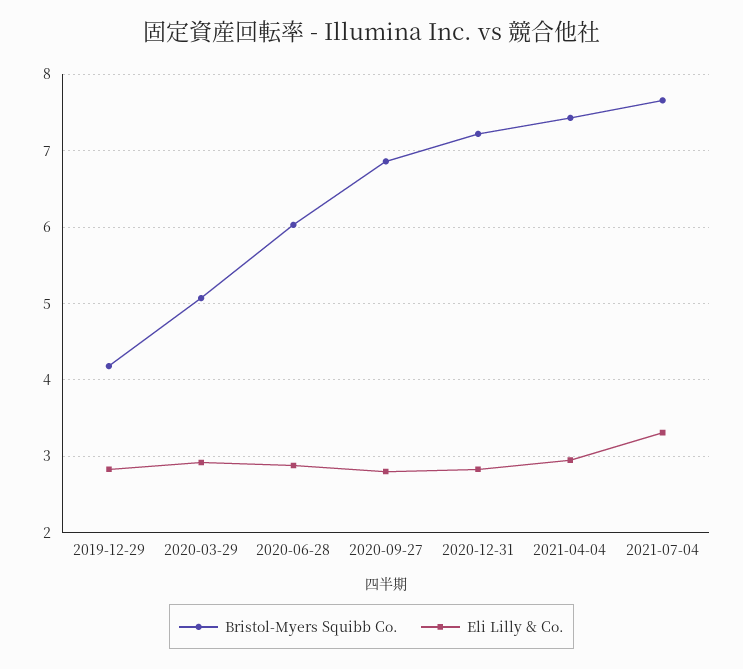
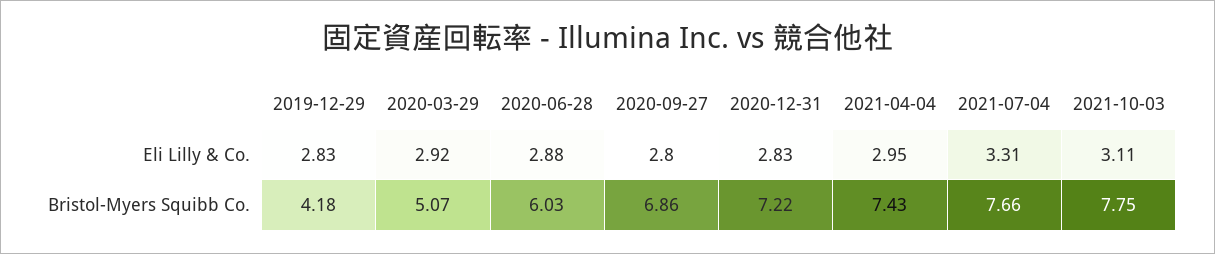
Eli Lilly & Co., 2021-10-03: none -> 3.11
Bristol-Myers Squibb Co., 2021-10-03: none -> 7.75

